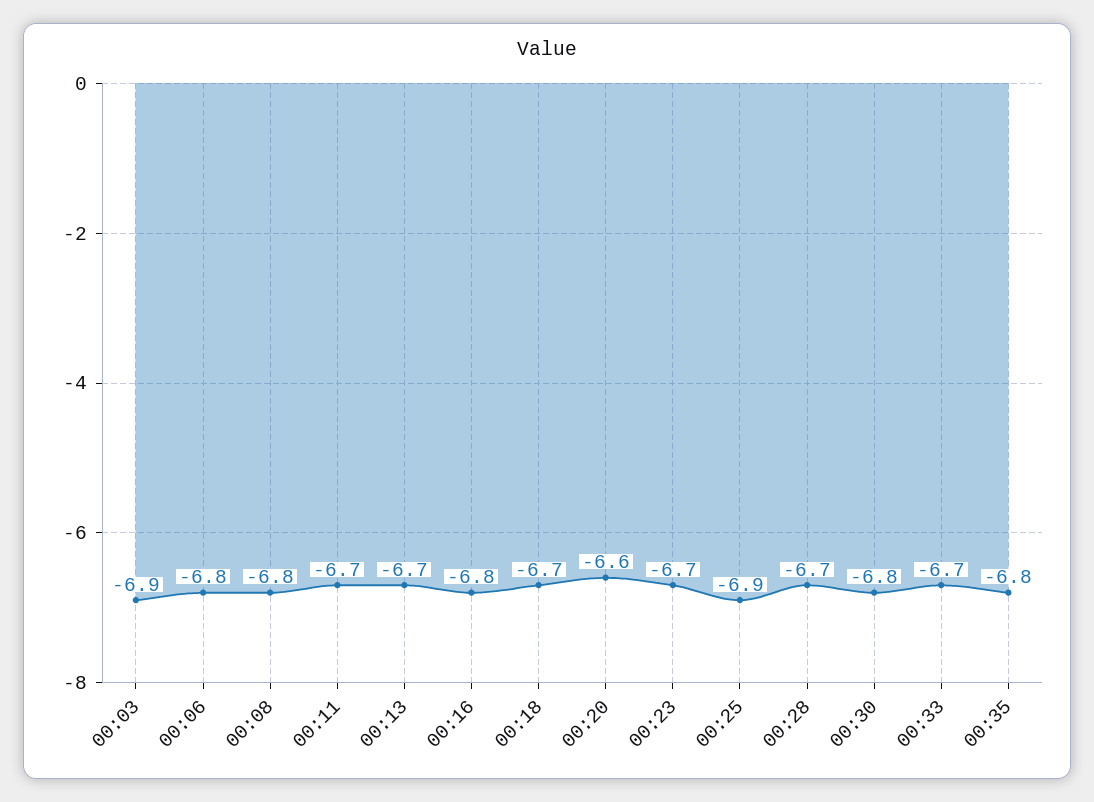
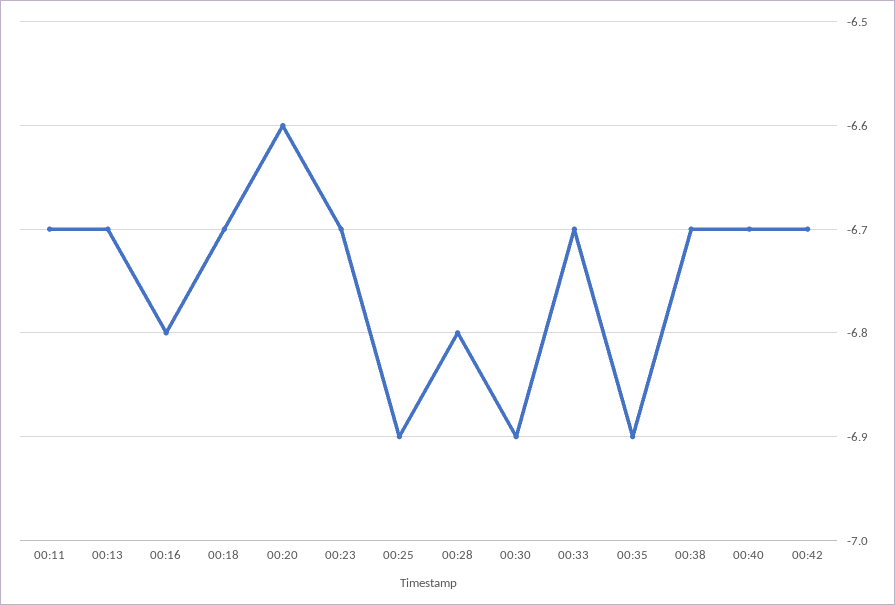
00:03: -6.9 -> none
00:06: -6.8 -> none
00:08: -6.8 -> none
00:28: -6.7 -> -6.8
00:30: -6.8 -> -6.9
00:35: -6.8 -> -6.9
00:38: none -> -6.7
00:40: none -> -6.7
00:42: none -> -6.7

